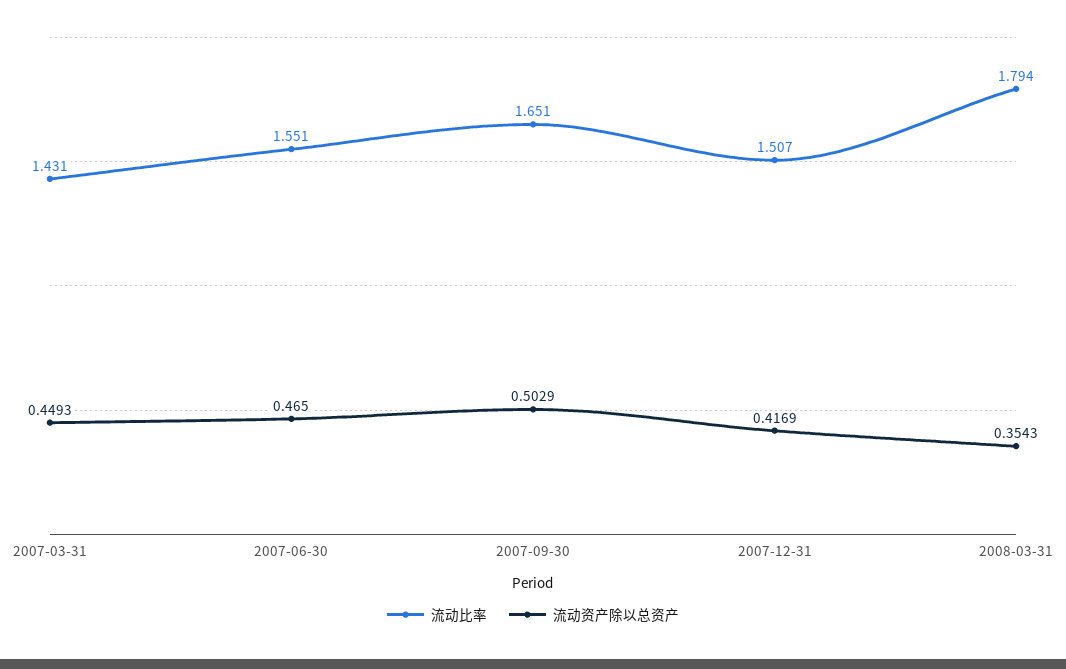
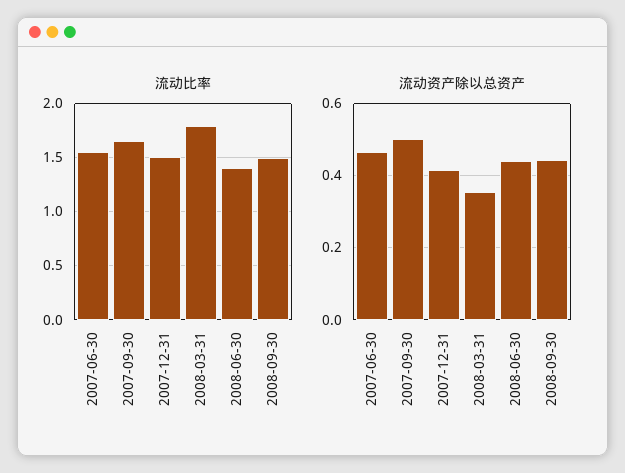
流动比率, 2007-03-31: 1.431 -> none
流动资产除以总资产, 2007-03-31: 0.4493 -> none
流动比率, 2008-06-30: none -> 1.4
流动比率, 2008-09-30: none -> 1.5
流动资产除以总资产, 2008-06-30: none -> 0.44
流动资产除以总资产, 2008-09-30: none -> 0.44

